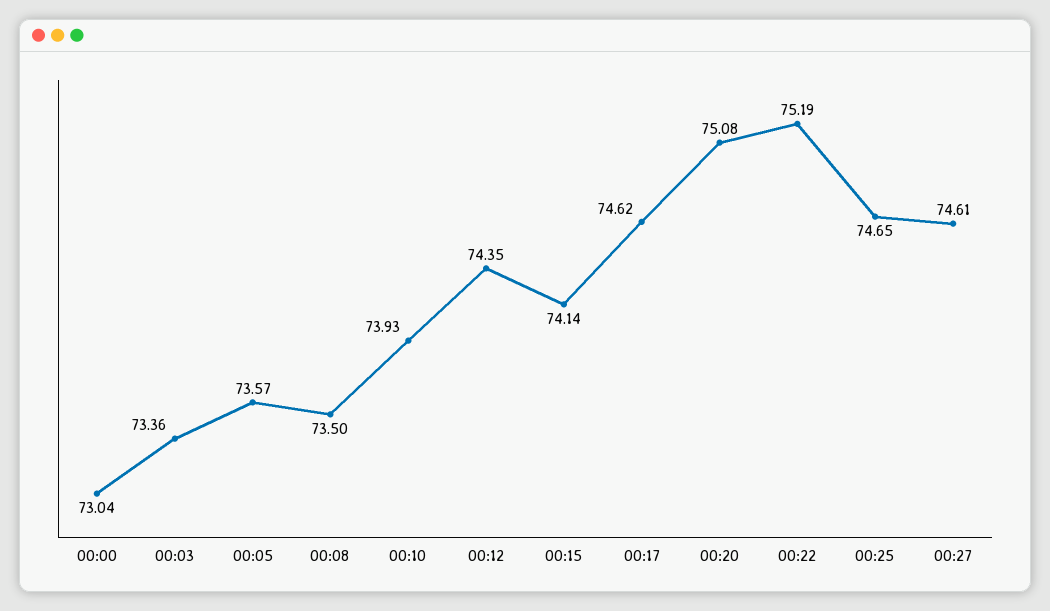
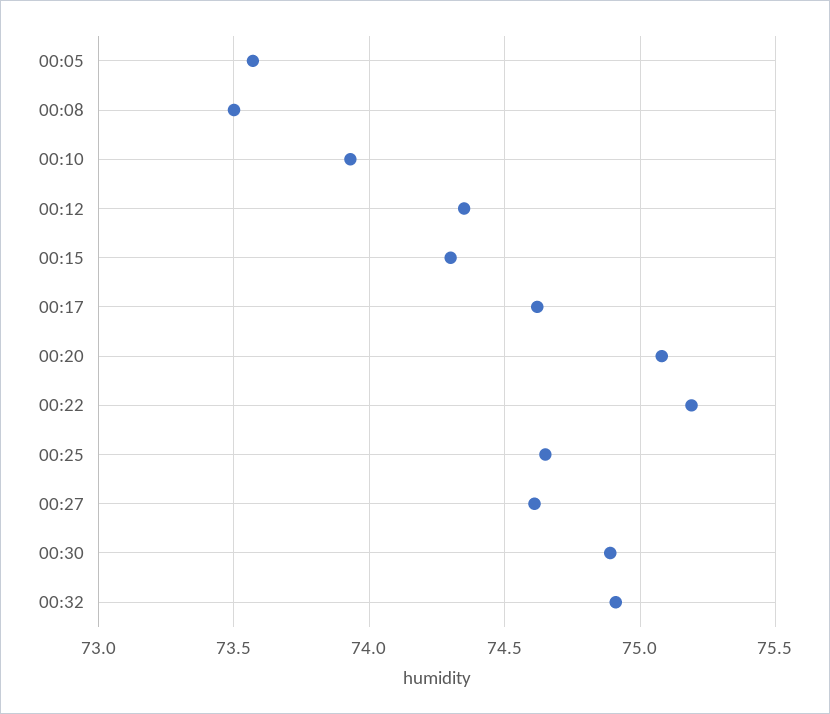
00:00: 73.04 -> none
00:03: 73.36 -> none
00:15: 74.14 -> 74.3
00:30: none -> 74.9
00:32: none -> 74.9

